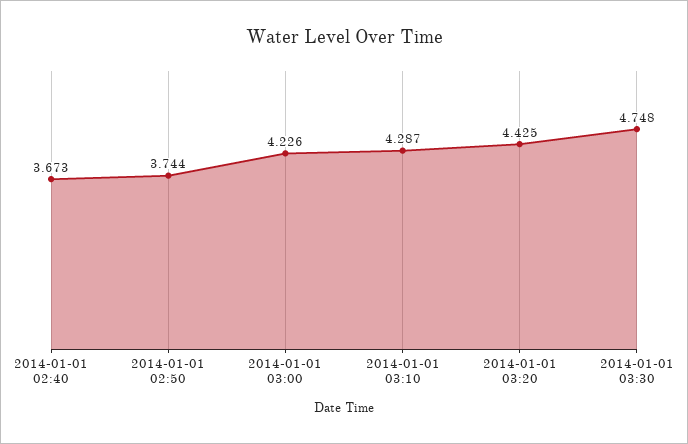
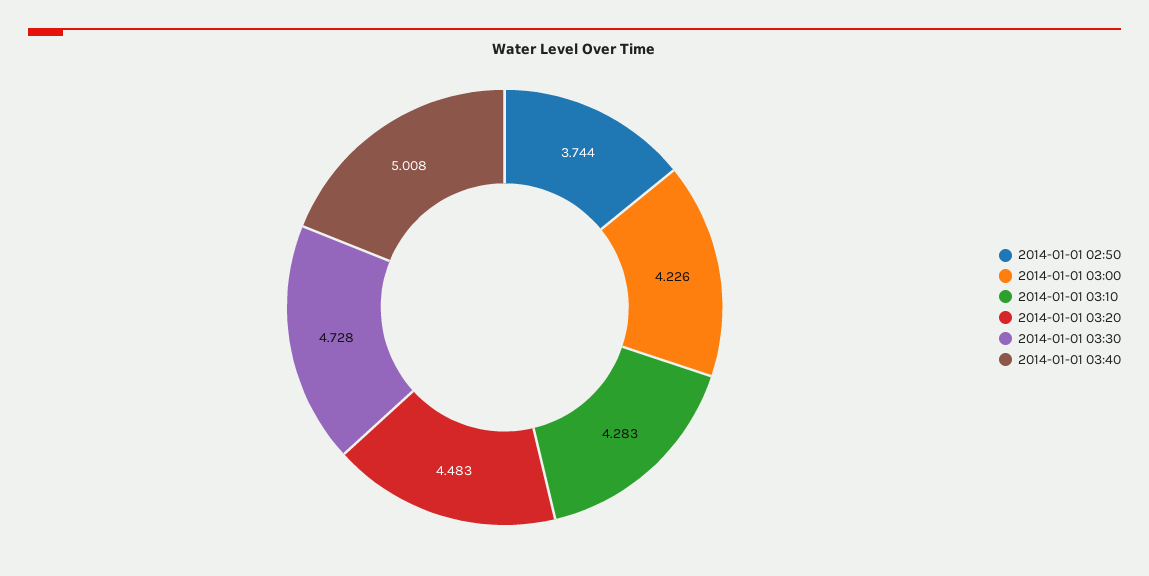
2014-01-01 02:40: 3.673 -> none
2014-01-01 03:10: 4.287 -> 4.283
2014-01-01 03:20: 4.425 -> 4.483
2014-01-01 03:30: 4.748 -> 4.728
2014-01-01 03:40: none -> 5.008

